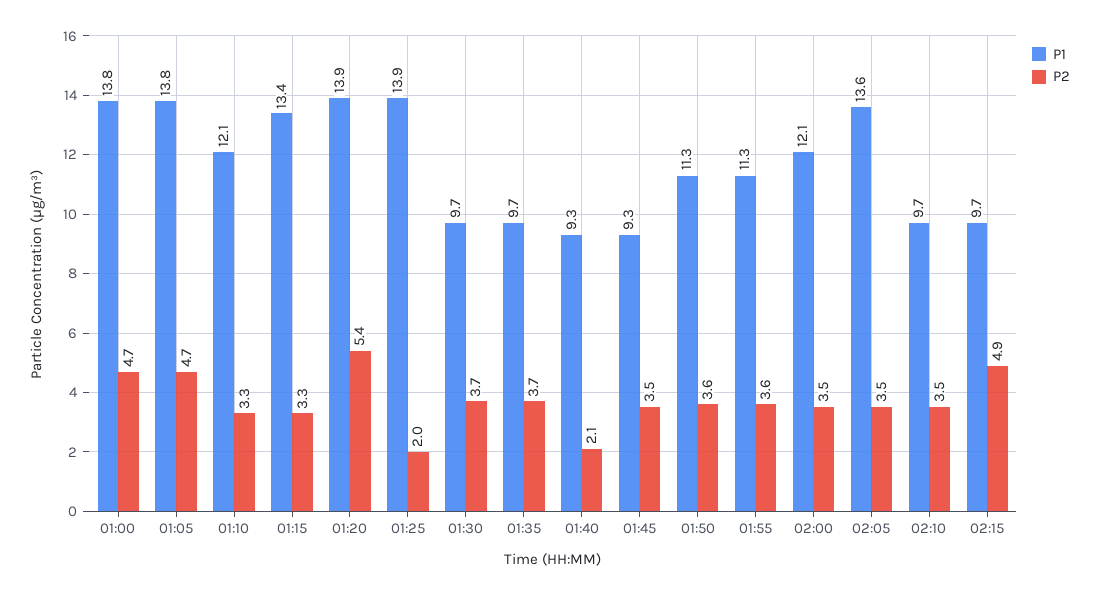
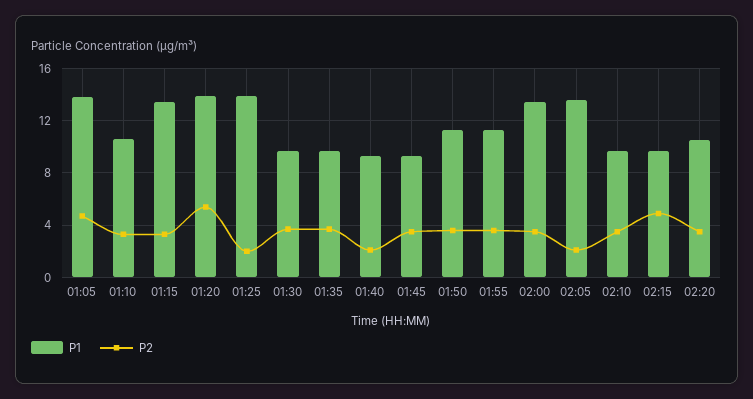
P1, 01:00: 13.8 -> none
P2, 01:00: 4.7 -> none
P1, 01:10: 12.1 -> 10.5
P1, 02:00: 12.1 -> 13.5
P2, 02:05: 3.5 -> 2
P1, 02:20: none -> 10.5
P2, 02:20: none -> 3.5

